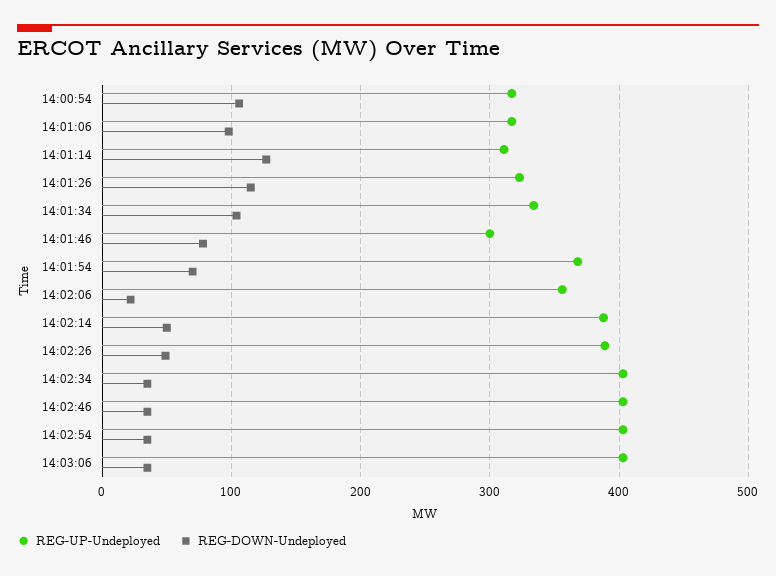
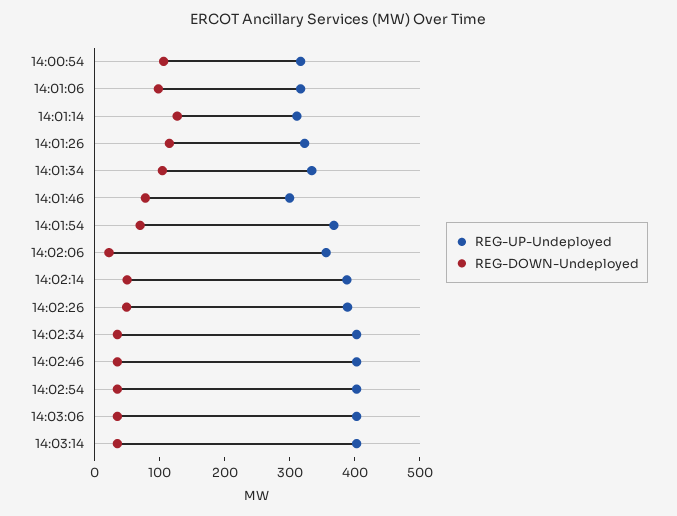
REG-UP-Undeployed, 14:03:14: none -> 400
REG-DOWN-Undeployed, 14:03:14: none -> 40

